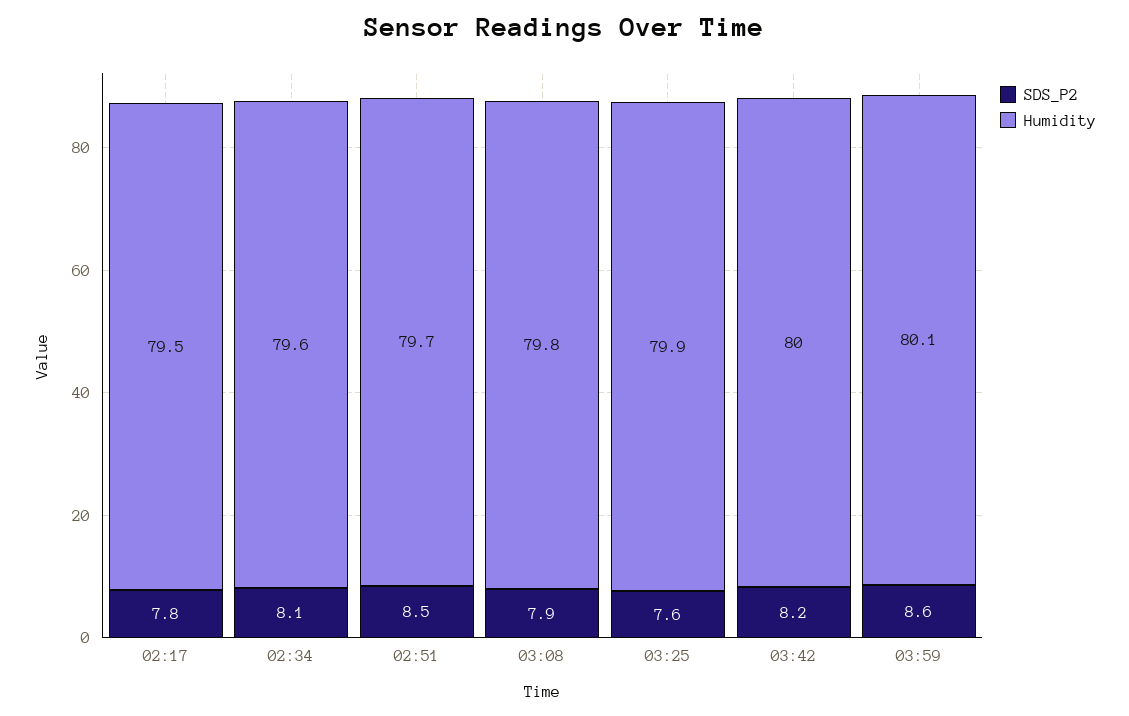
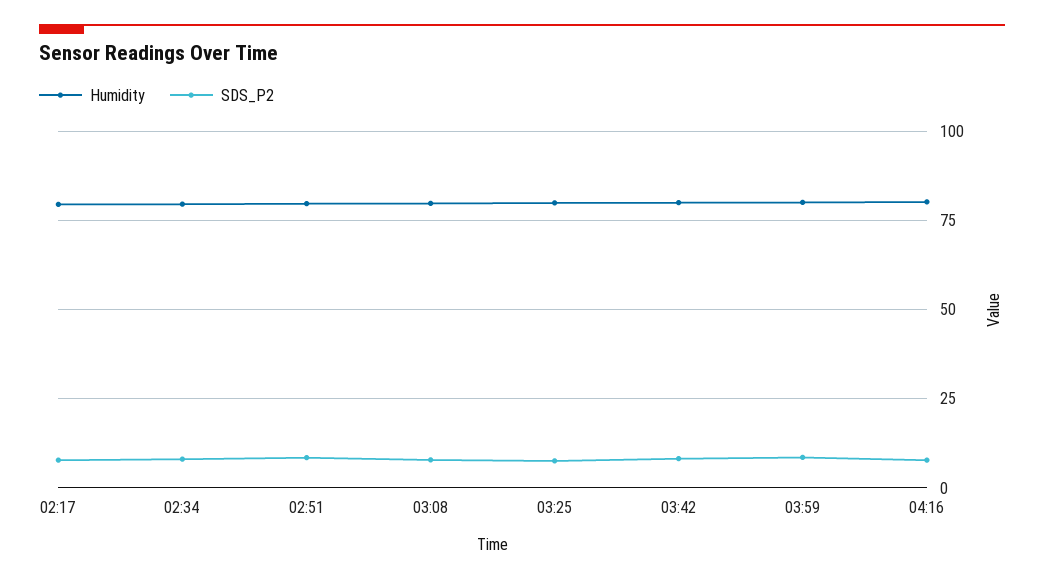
Humidity, 04:16: none -> 80
SDS_P2, 04:16: none -> 7.5

